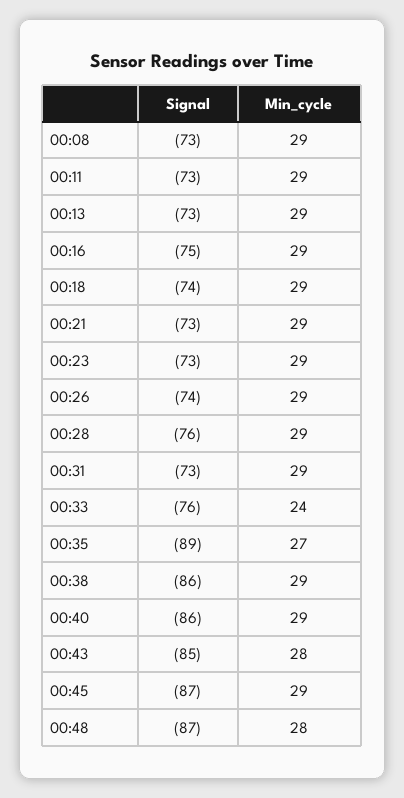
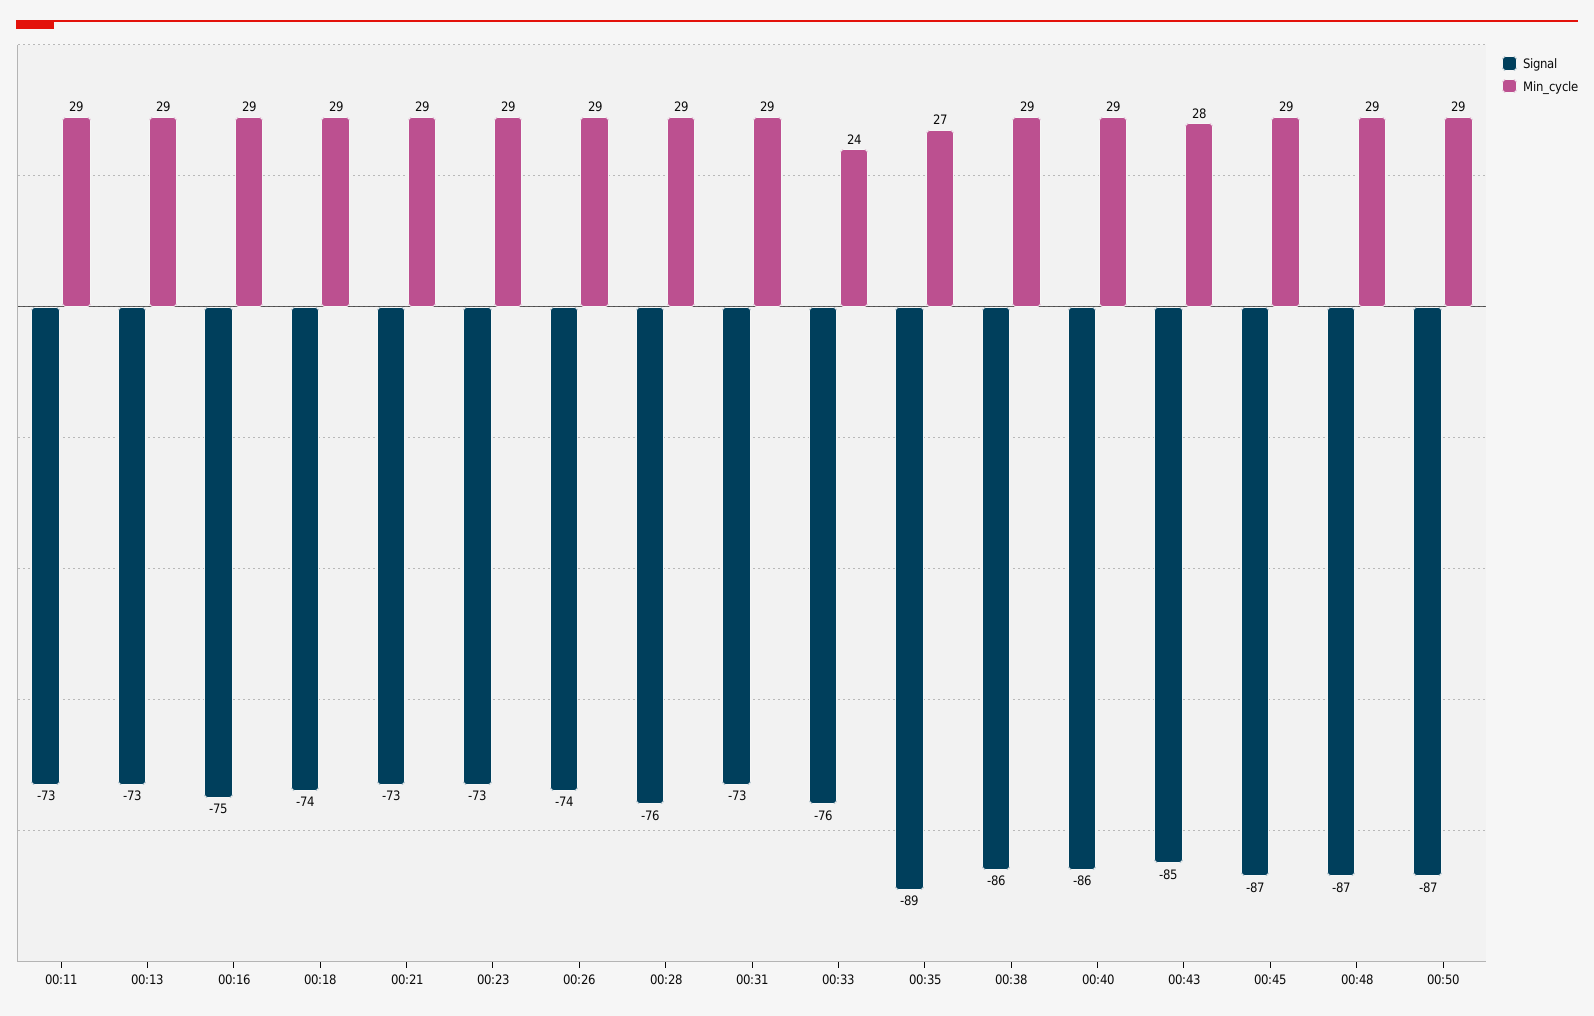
Signal, 00:08: -73 -> none
Min_cycle, 00:08: 29 -> none
Min_cycle, 00:48: 28 -> 29
Signal, 00:50: none -> -87
Min_cycle, 00:50: none -> 29

